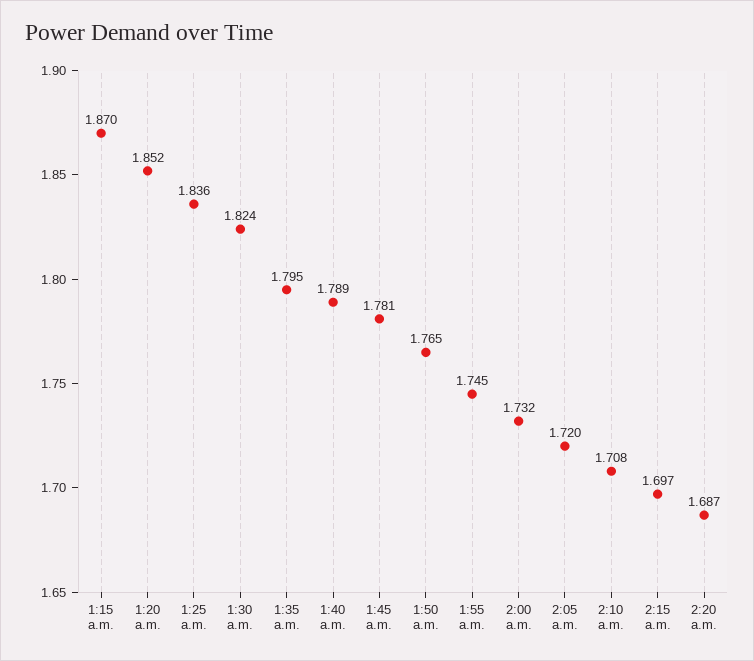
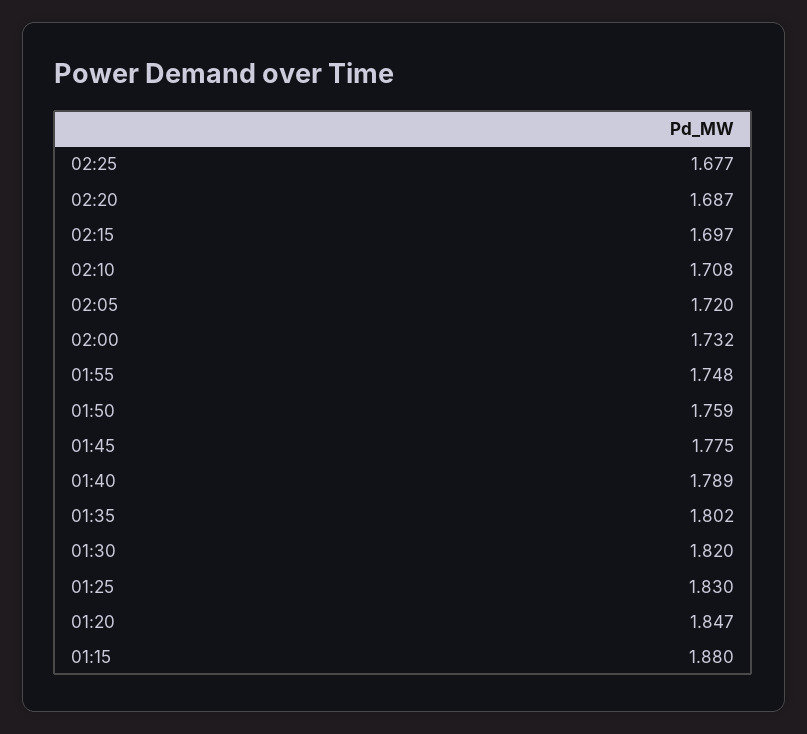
1:15 a.m.: 1.87 -> 1.88
1:20 a.m.: 1.852 -> 1.847
1:25 a.m.: 1.836 -> 1.83
1:30 a.m.: 1.824 -> 1.82
1:35 a.m.: 1.795 -> 1.802
1:45 a.m.: 1.781 -> 1.775
1:50 a.m.: 1.765 -> 1.759
1:55 a.m.: 1.745 -> 1.748
02:25: none -> 1.677

